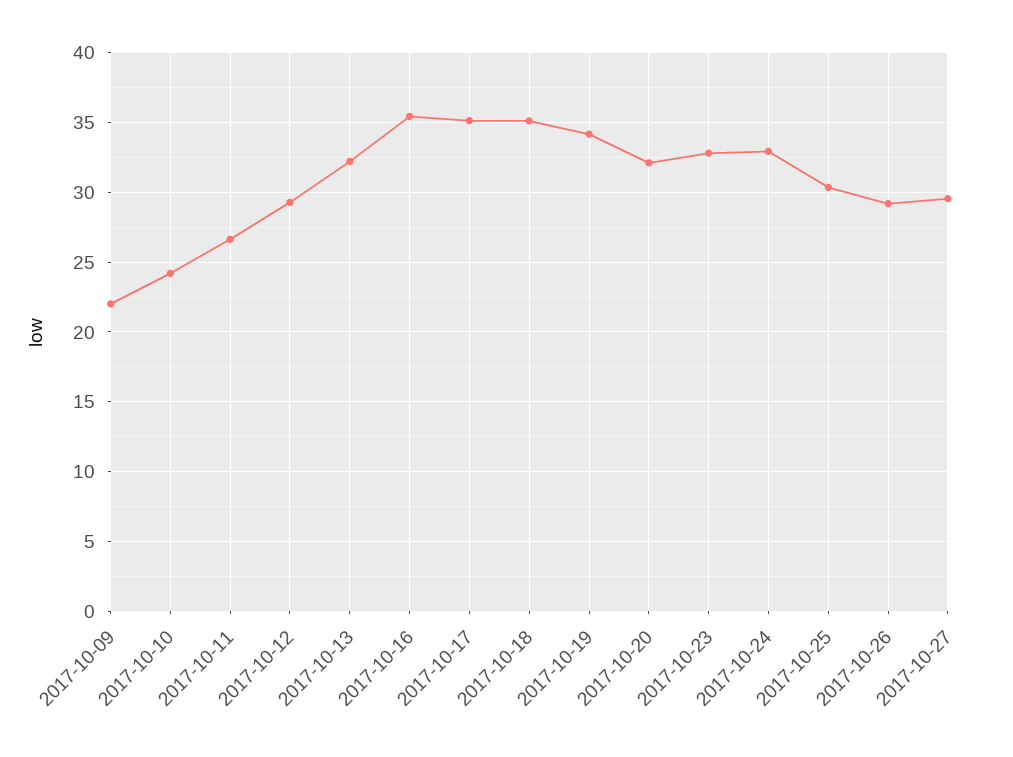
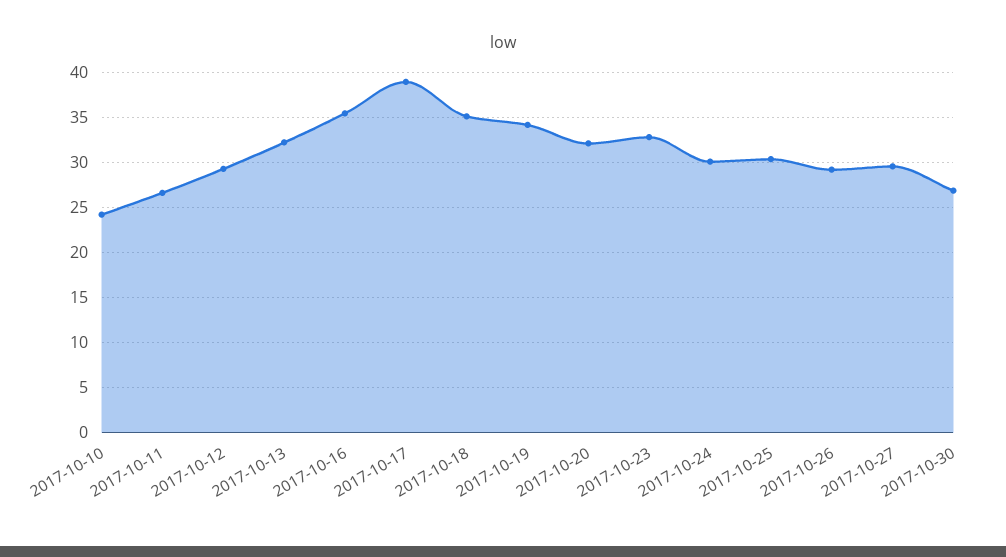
2017-10-09: 22 -> none
2017-10-17: 35 -> 39
2017-10-24: 33 -> 30
2017-10-30: none -> 27

